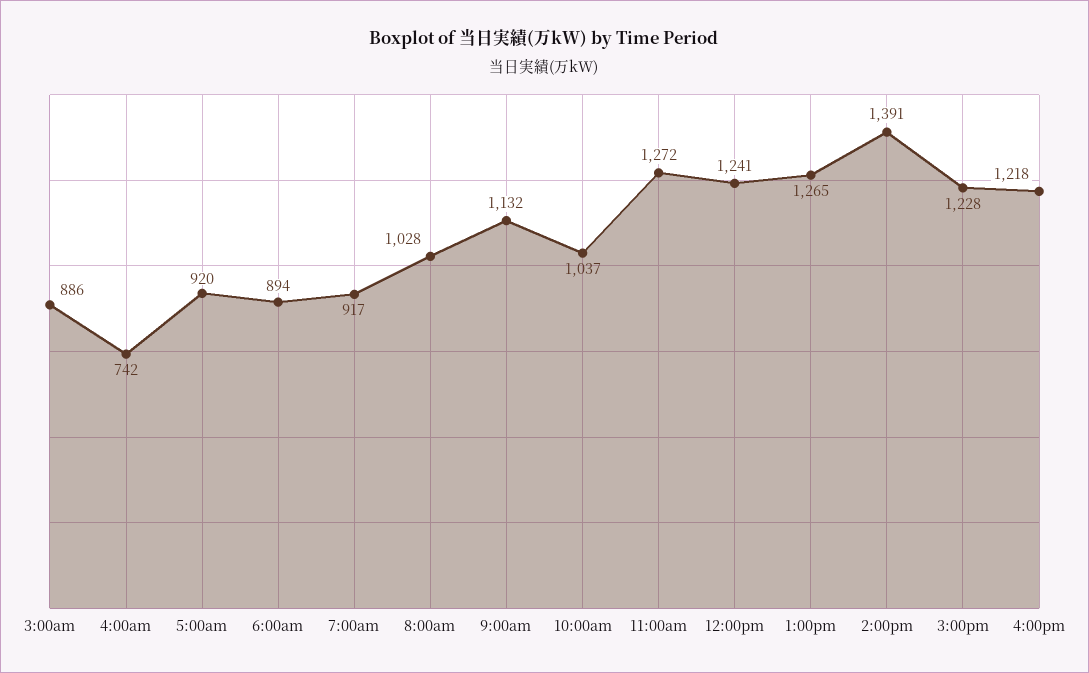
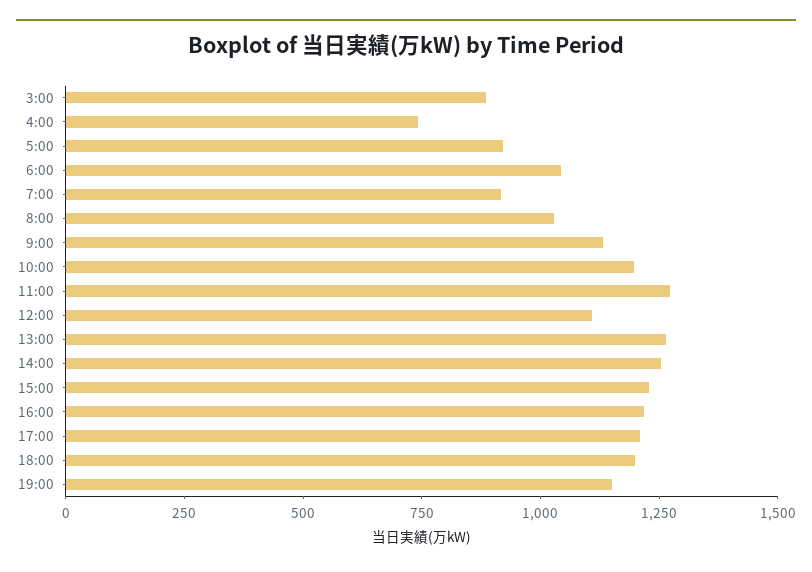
6:00am: 894 -> 1050
10:00am: 1037 -> 1200
12:00pm: 1241 -> 1100
2:00pm: 1391 -> 1250
17:00: none -> 1200
18:00: none -> 1200
19:00: none -> 1150

